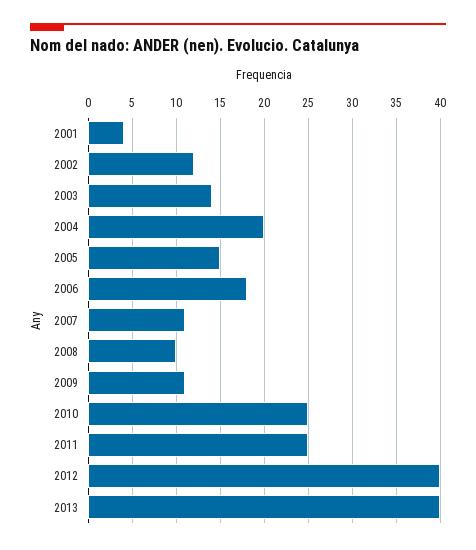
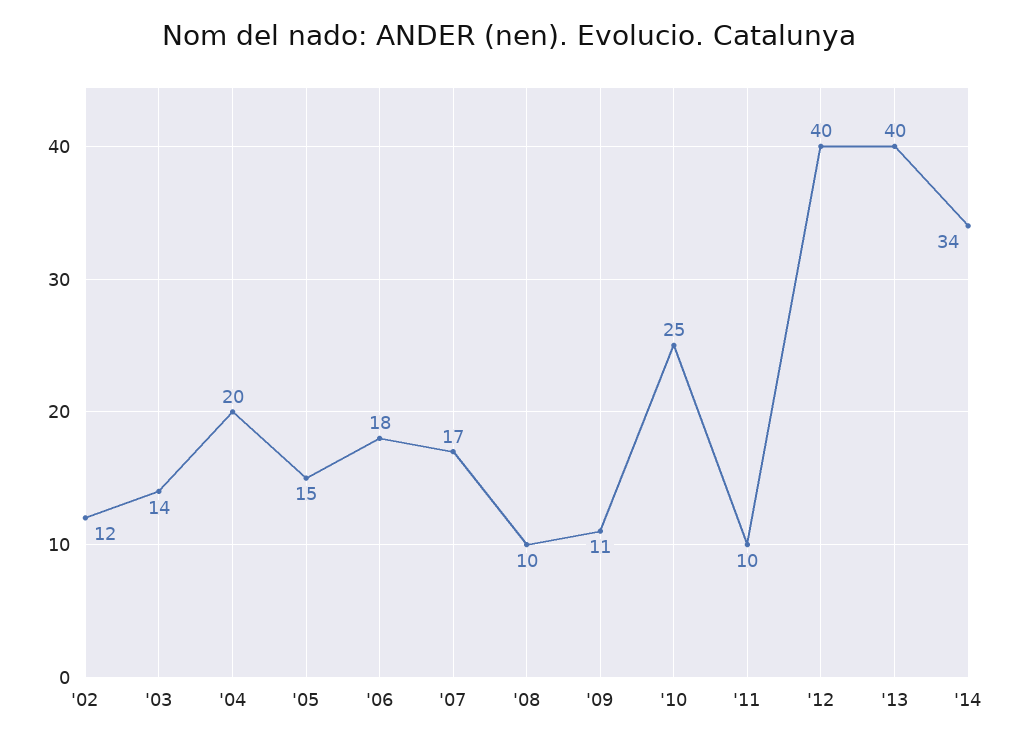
2001: 4 -> none
2007: 11 -> 17
2011: 25 -> 10
'14: none -> 34

